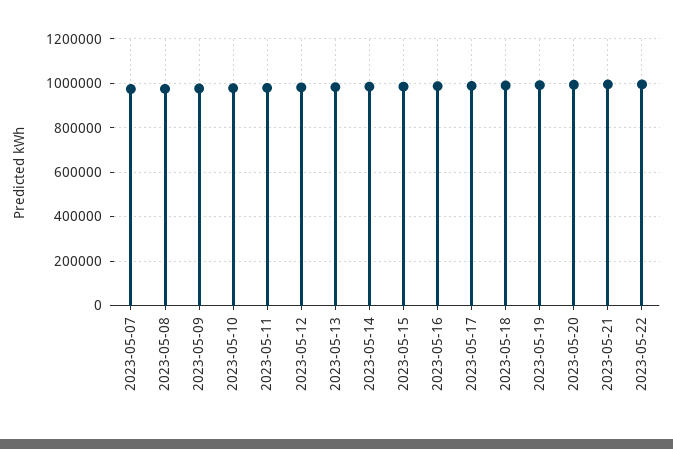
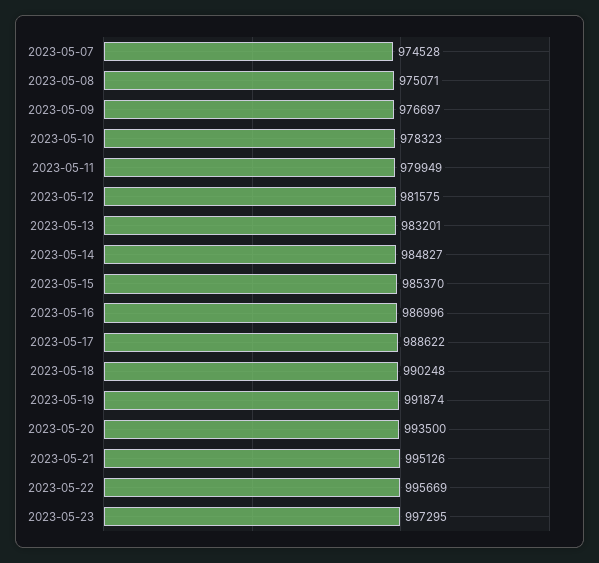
2023-05-23: none -> 997295

